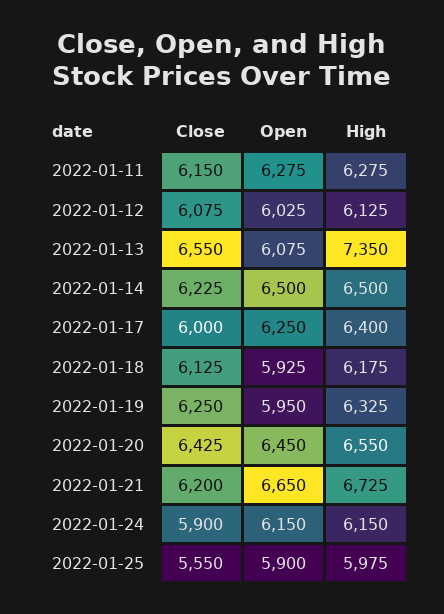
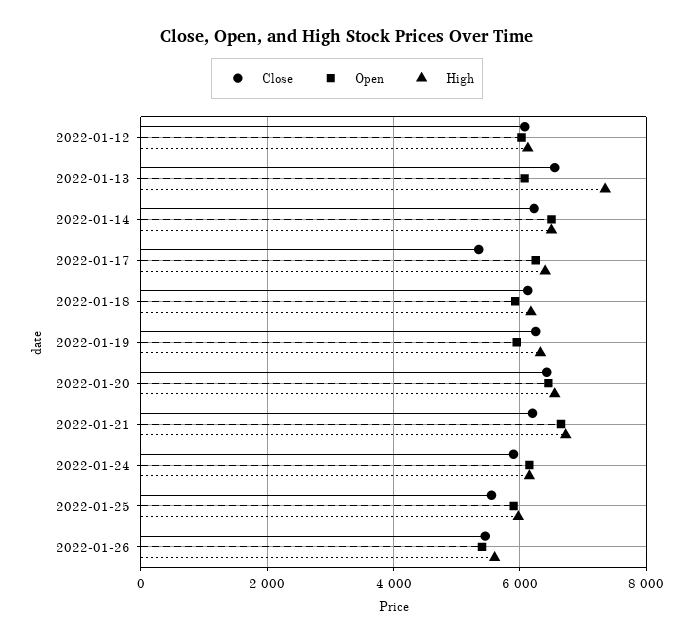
Close, 2022-01-11: 6150 -> none
Open, 2022-01-11: 6275 -> none
High, 2022-01-11: 6275 -> none
Close, 2022-01-17: 6000 -> 5400
Close, 2022-01-26: none -> 5400
Open, 2022-01-26: none -> 5400
High, 2022-01-26: none -> 5600

